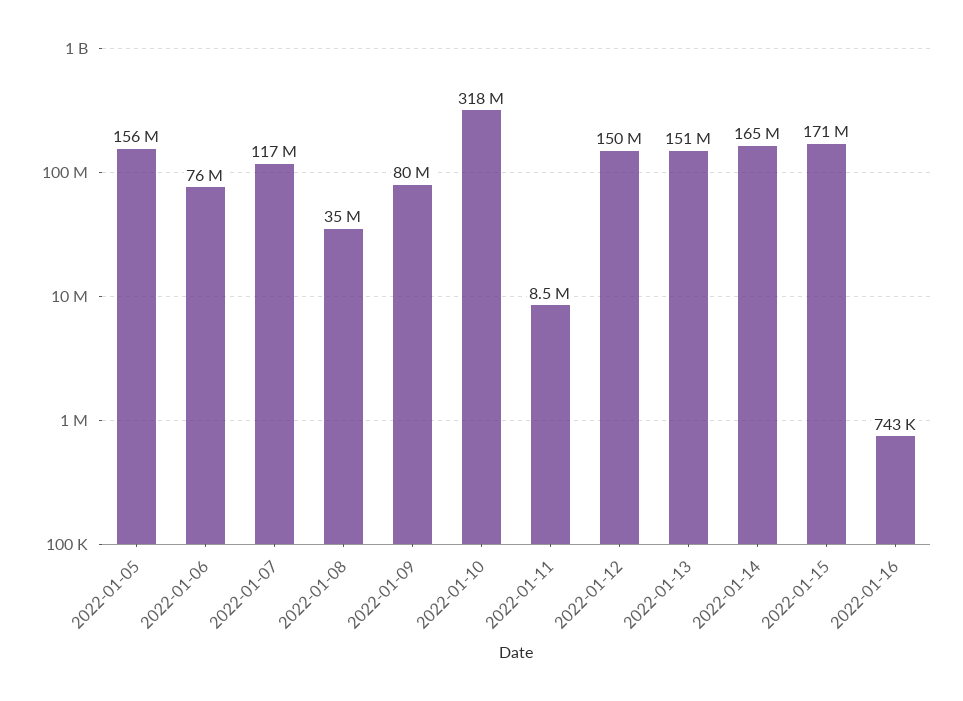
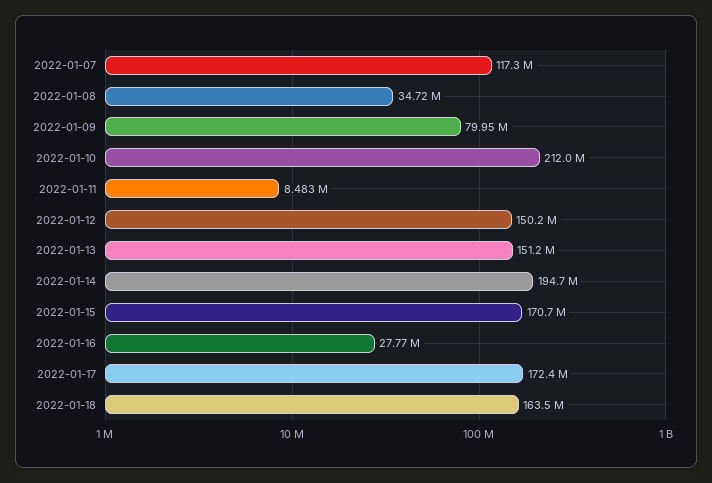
2022-01-05: 156000000 -> none
2022-01-06: 76000000 -> none
2022-01-10: 318000000 -> 212000000
2022-01-14: 165000000 -> 194700000
2022-01-16: 743000 -> 27770000
2022-01-17: none -> 172400000
2022-01-18: none -> 163500000

